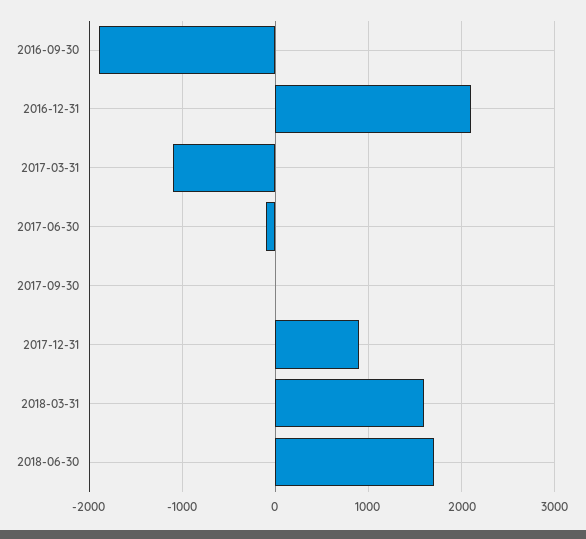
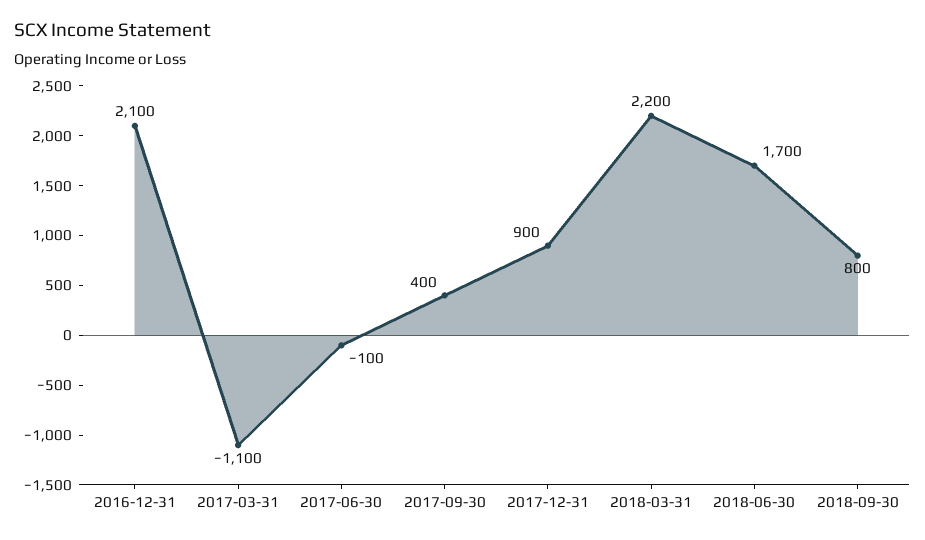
2016-09-30: -1900 -> none
2017-09-30: 0 -> 400
2018-03-31: 1600 -> 2200
2018-09-30: none -> 800

